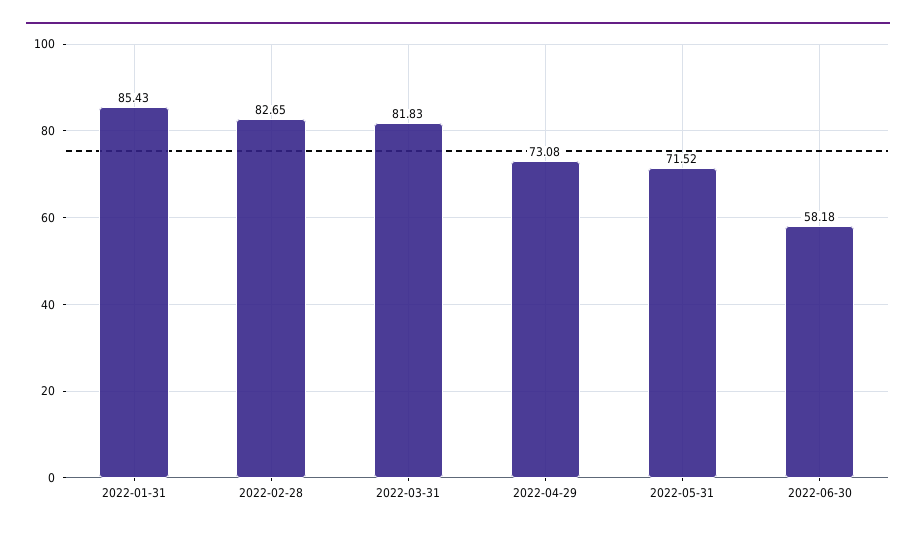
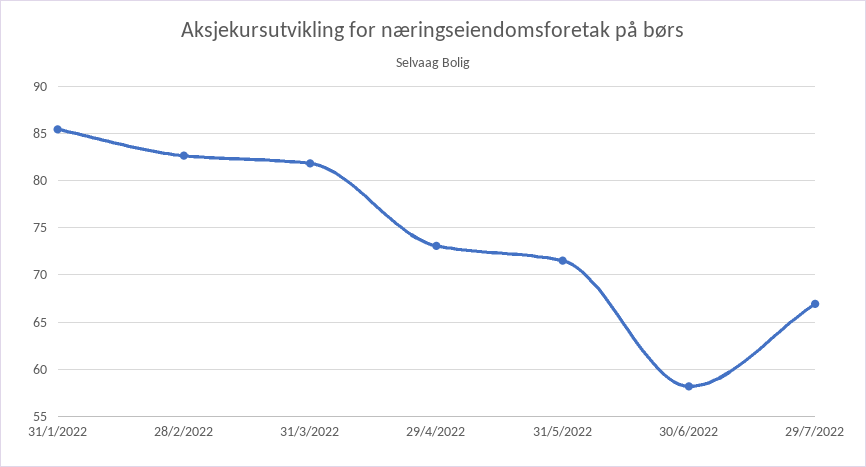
29/7/2022: none -> 67

